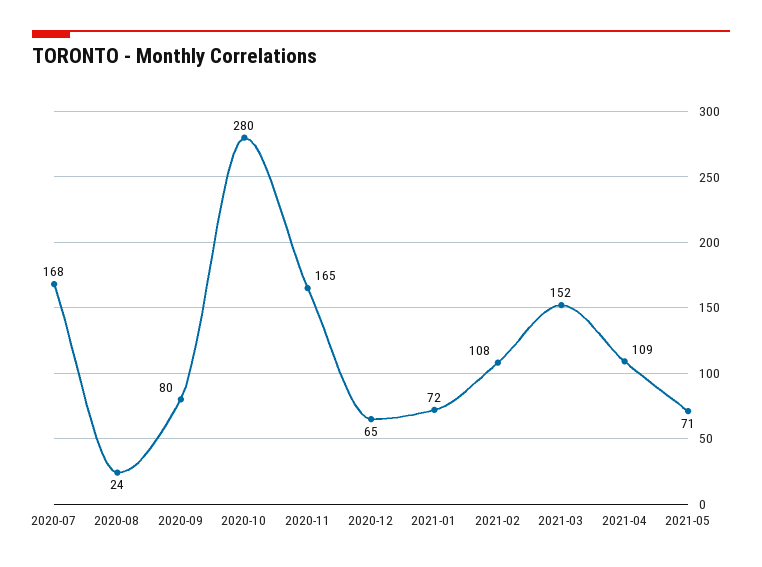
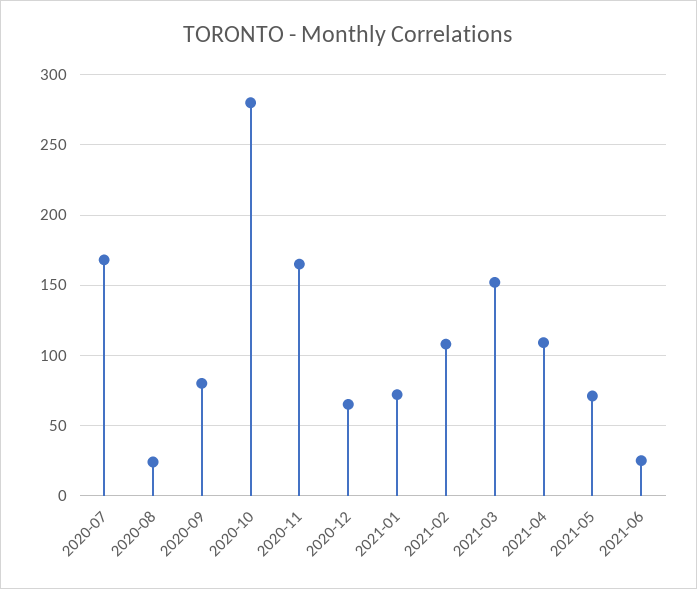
2021-06: none -> 25

